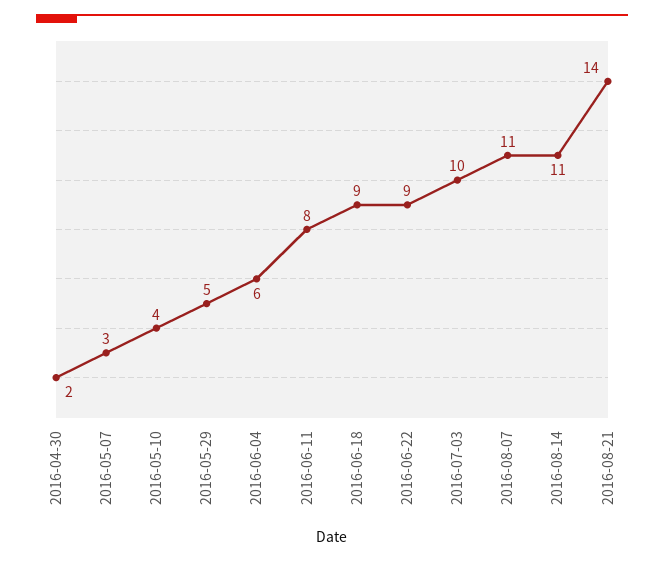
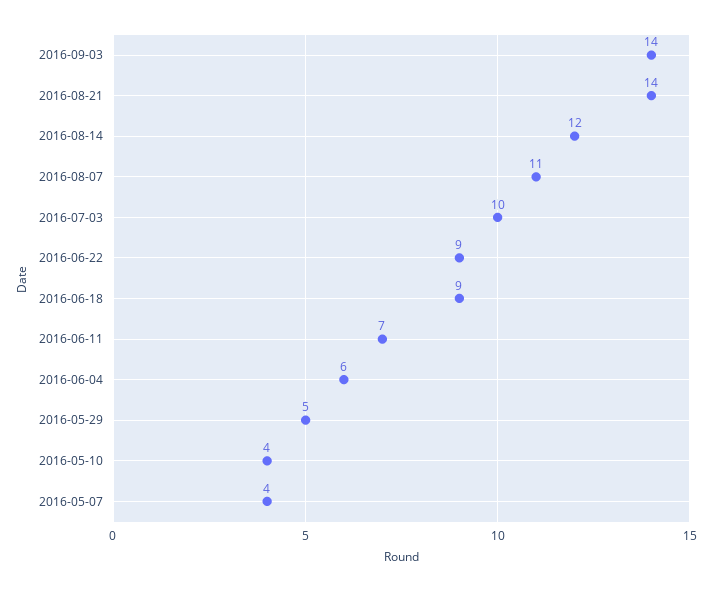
2016-04-30: 2 -> none
2016-05-07: 3 -> 4
2016-06-11: 8 -> 7
2016-08-14: 11 -> 12
2016-09-03: none -> 14

